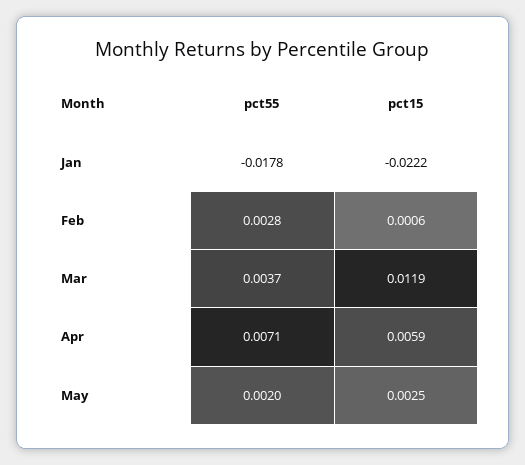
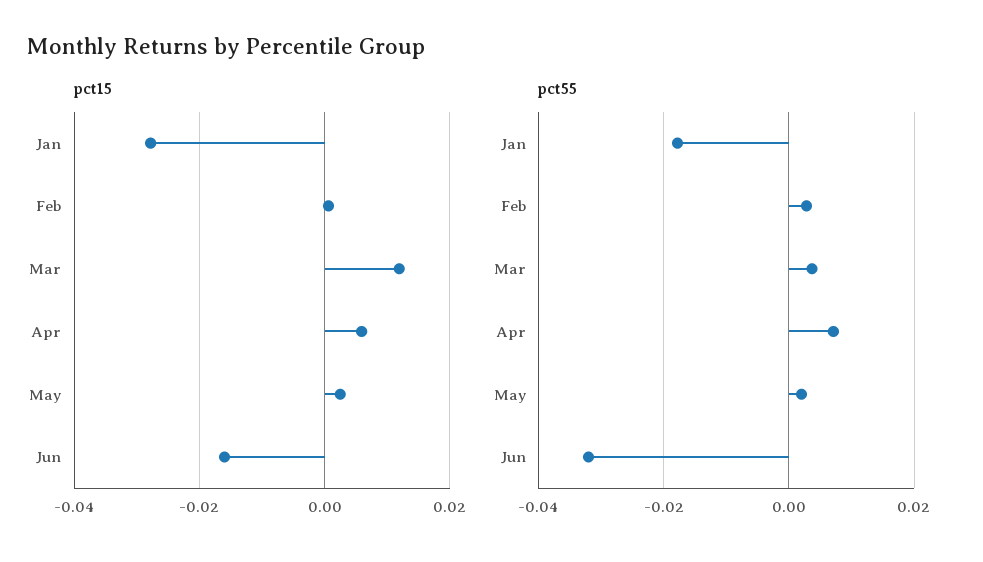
pct15, Jan: -0.0222 -> -0.028
pct15, Jun: none -> -0.016
pct55, Jun: none -> -0.032

